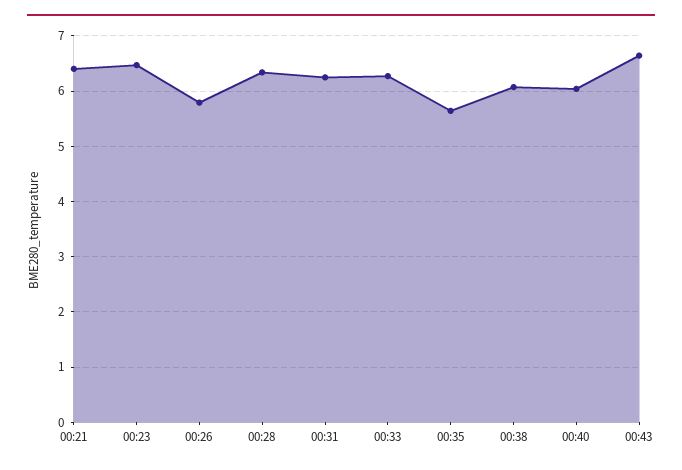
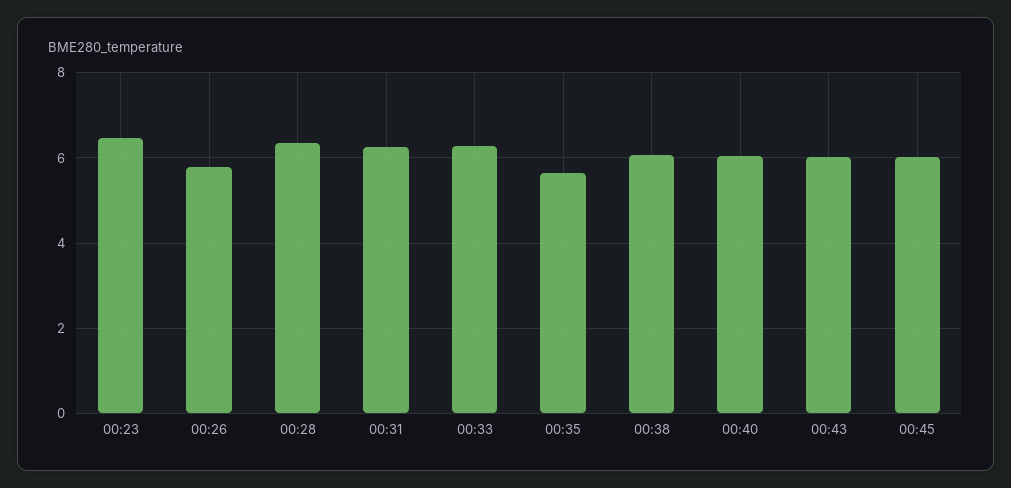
00:21: 6.4 -> none
00:43: 6.6 -> 6
00:45: none -> 6

